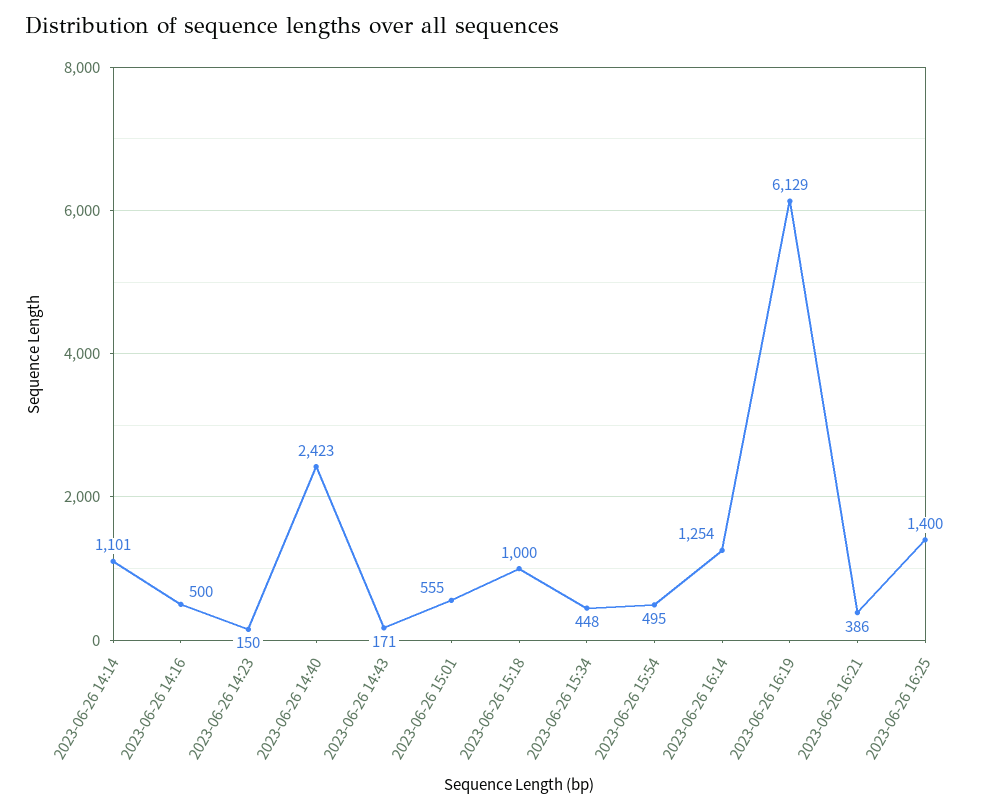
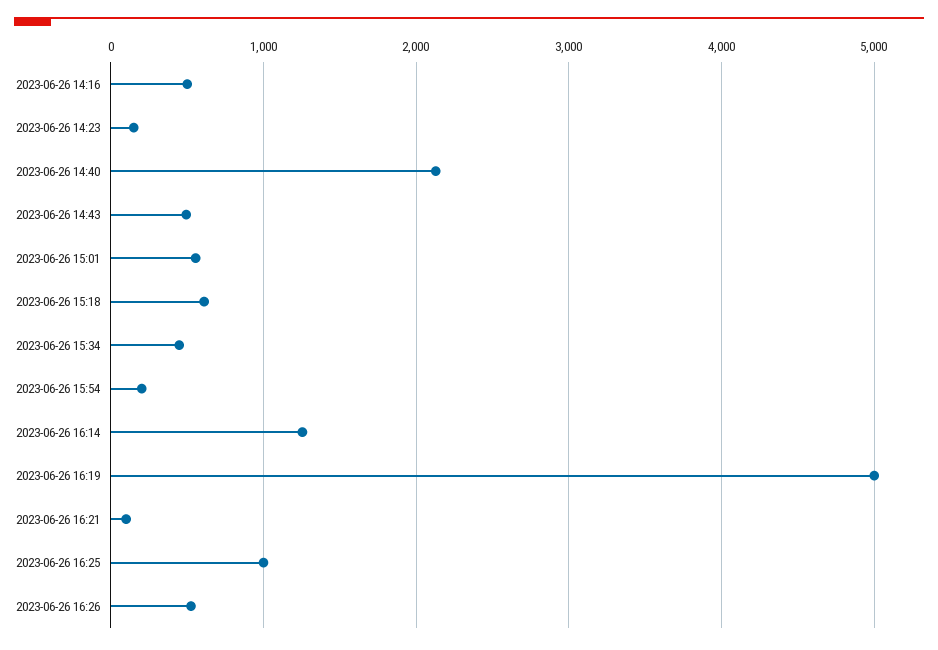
2023-06-26 14:14: 1101 -> none
2023-06-26 14:40: 2423 -> 2100
2023-06-26 14:43: 171 -> 500
2023-06-26 15:18: 1000 -> 600
2023-06-26 15:54: 495 -> 200
2023-06-26 16:19: 6129 -> 5000
2023-06-26 16:21: 386 -> 100
2023-06-26 16:25: 1400 -> 1000
2023-06-26 16:26: none -> 500

